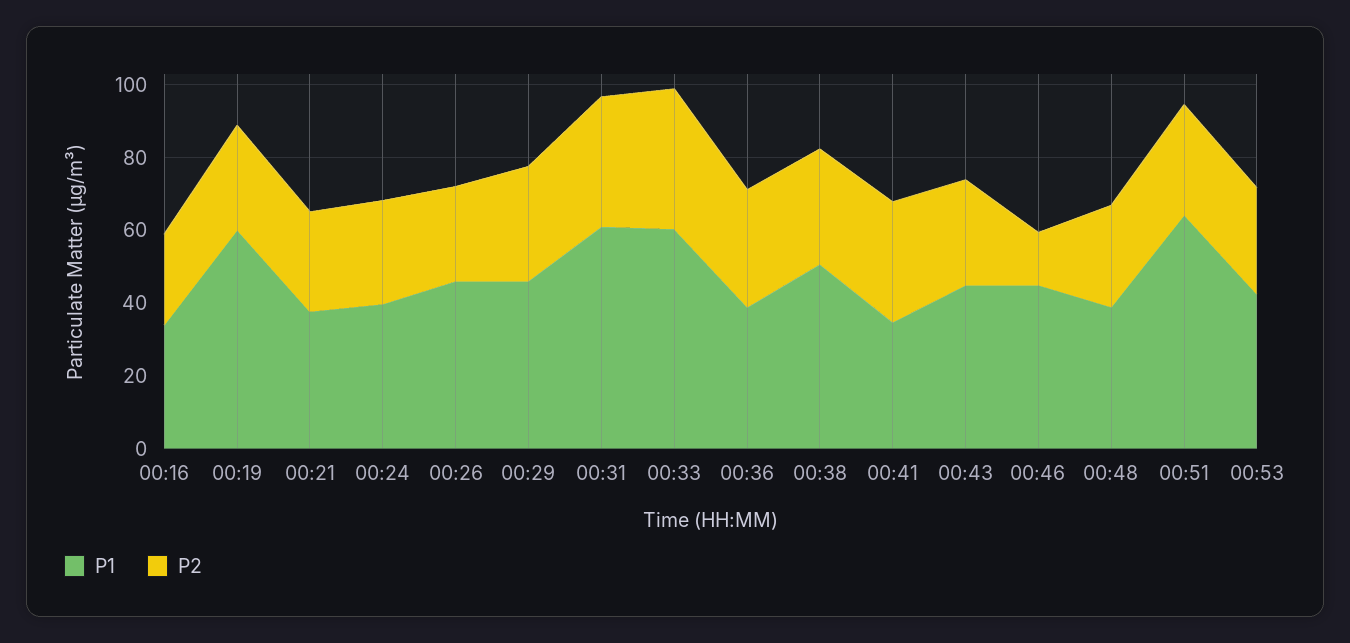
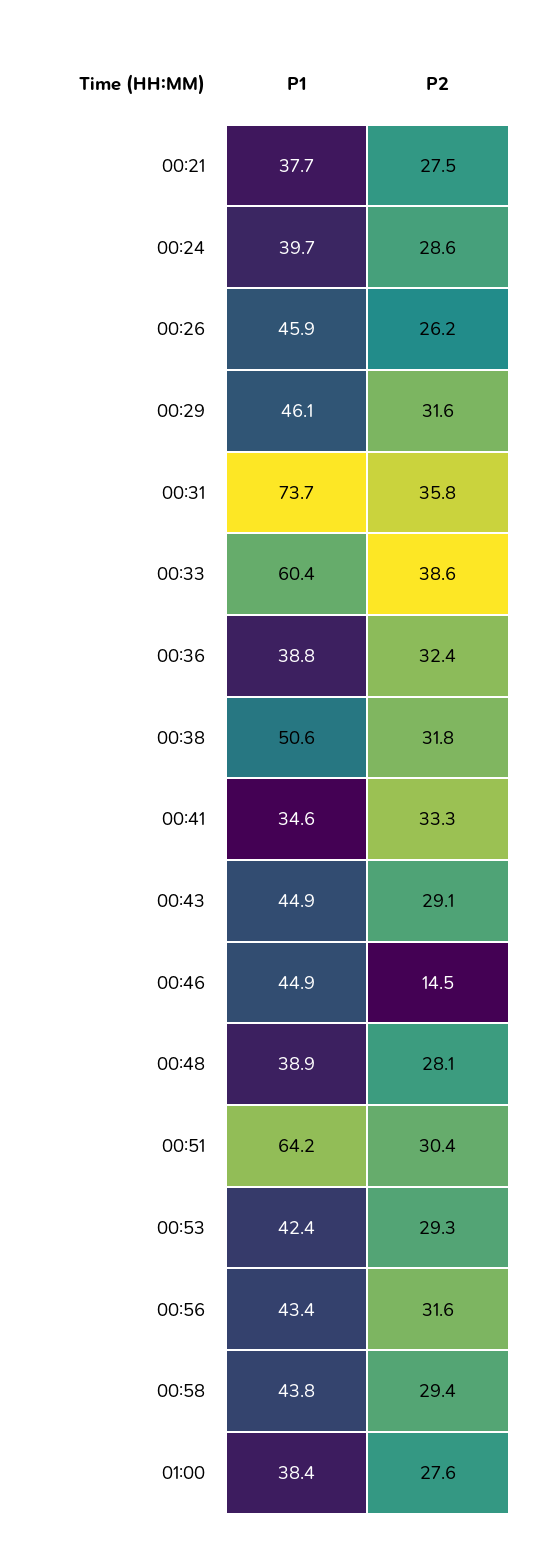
P1, 00:16: 35 -> none
P2, 00:16: 25 -> none
P1, 00:19: 60 -> none
P2, 00:19: 30 -> none
P1, 00:31: 60 -> 73.7
P1, 00:56: none -> 43.4
P2, 00:56: none -> 31.6
P1, 00:58: none -> 43.8
P2, 00:58: none -> 29.4
P1, 01:00: none -> 38.4
P2, 01:00: none -> 27.6

